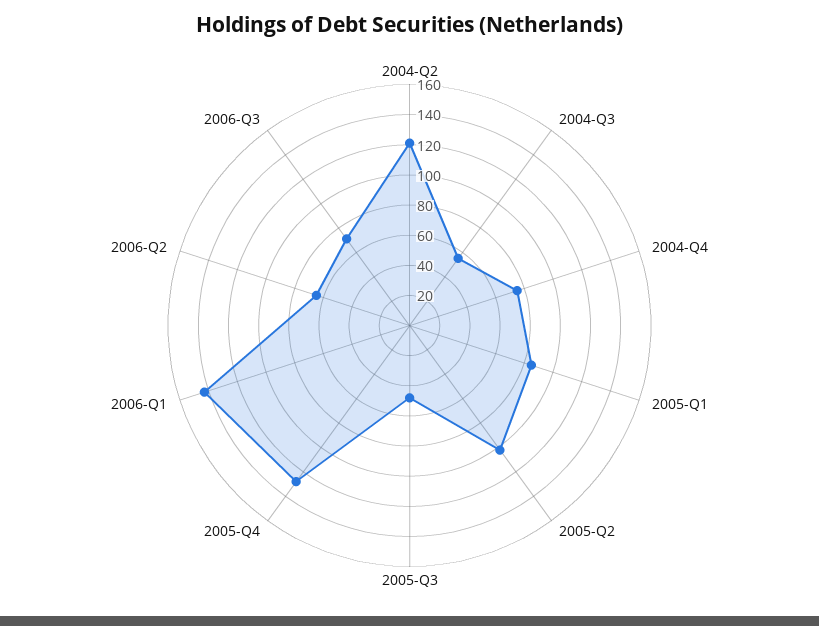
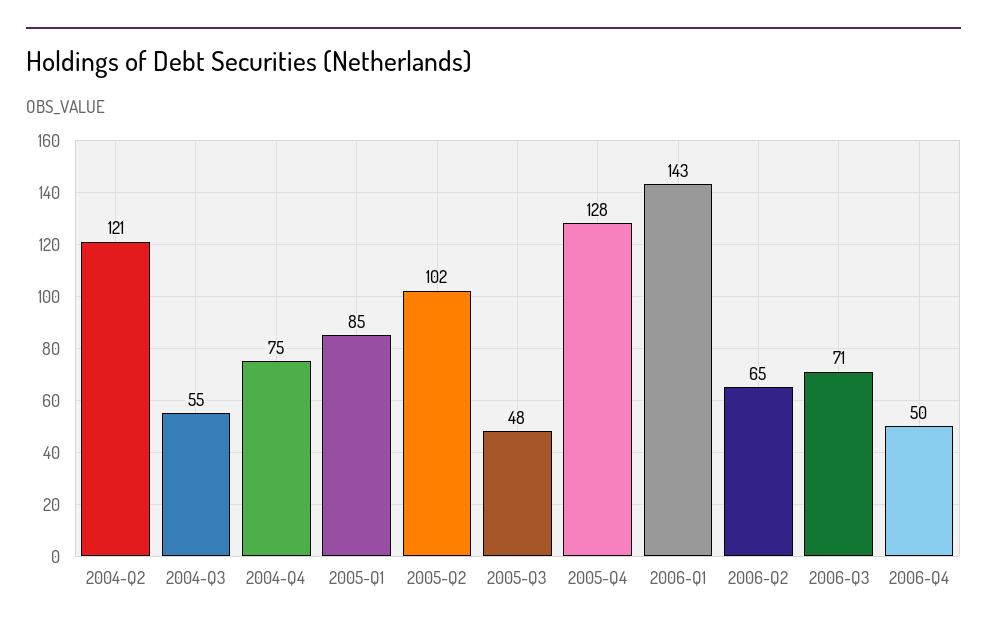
2006-Q4: none -> 50

